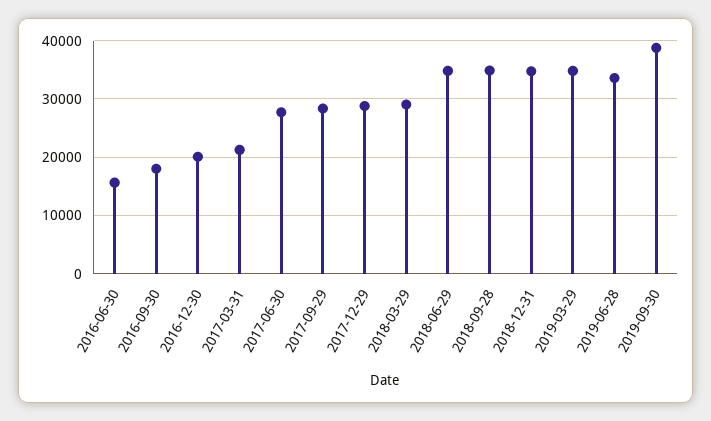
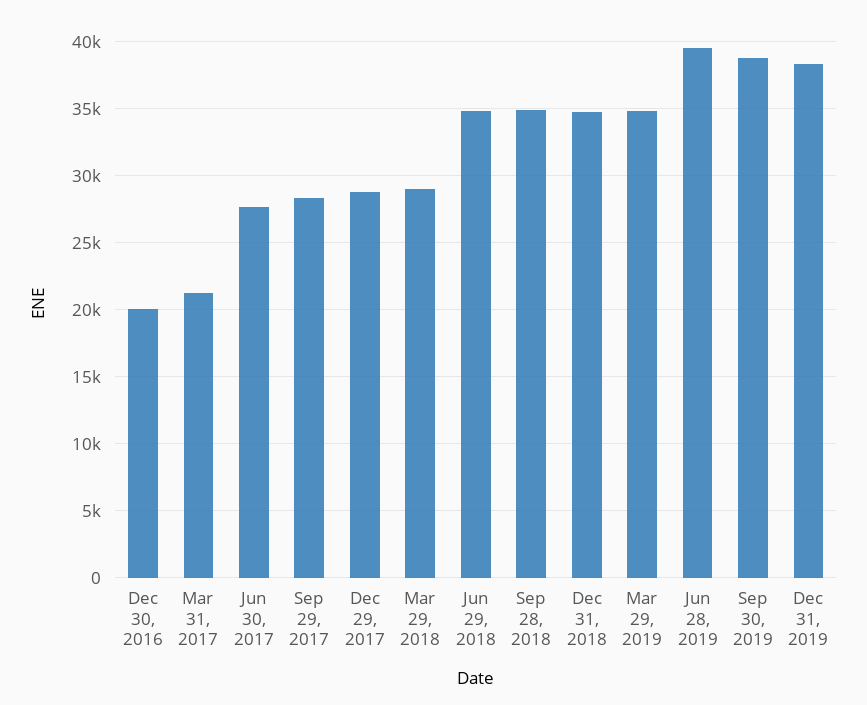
2016-06-30: 16000 -> none
2016-09-30: 18000 -> none
2019-06-28: 34000 -> 39500
Dec 31, 2019: none -> 38500

